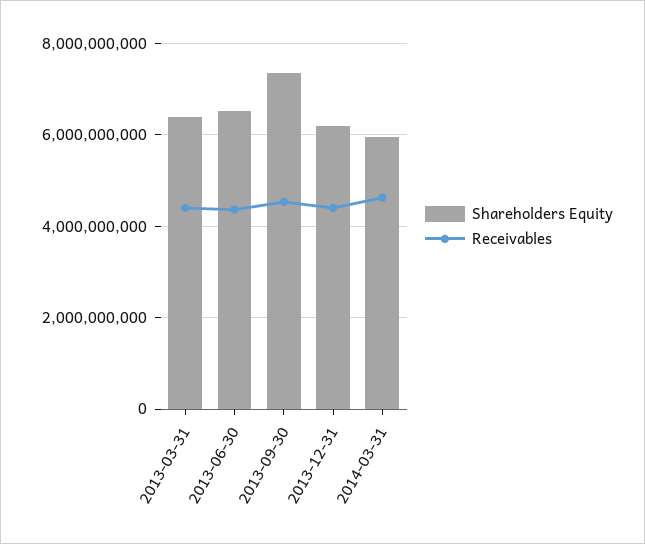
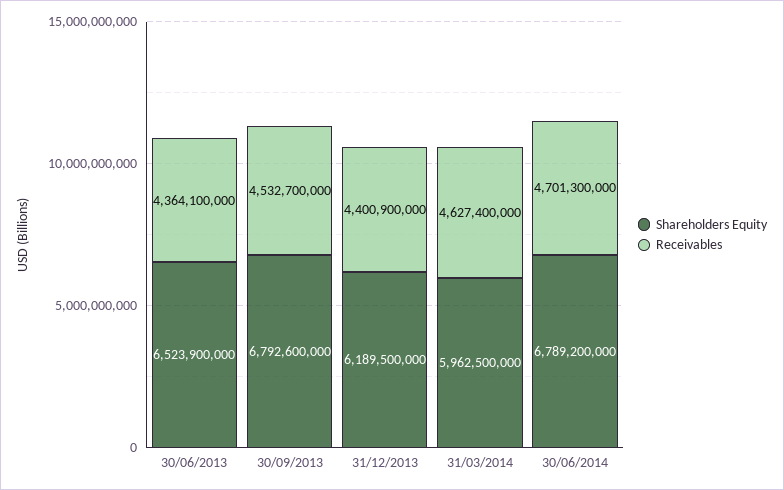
Shareholders Equity, 2013-03-31: 6400000000 -> none
Receivables, 2013-03-31: 4400000000 -> none
Shareholders Equity, 2013-09-30: 7400000000 -> 6792600000
Shareholders Equity, 30/06/2014: none -> 6789200000
Receivables, 30/06/2014: none -> 4701300000

